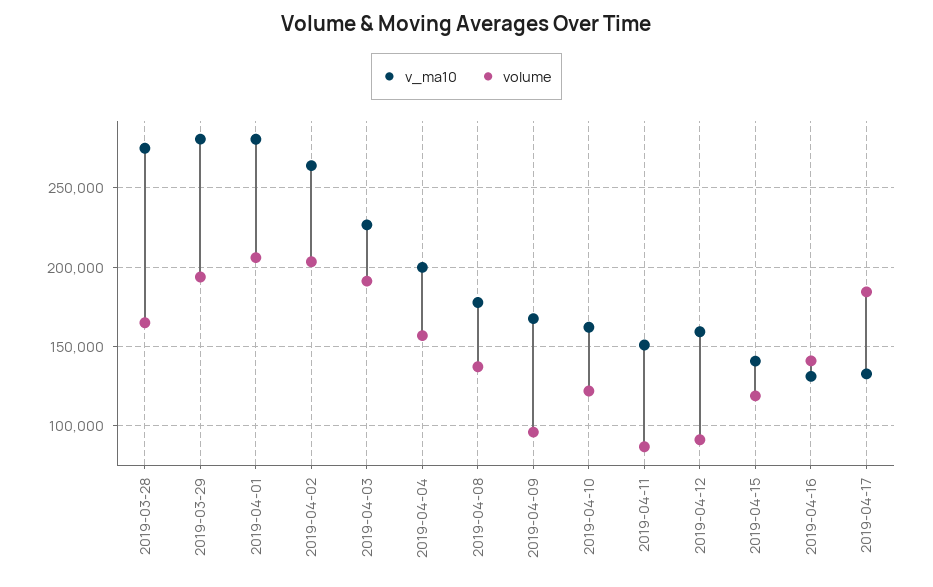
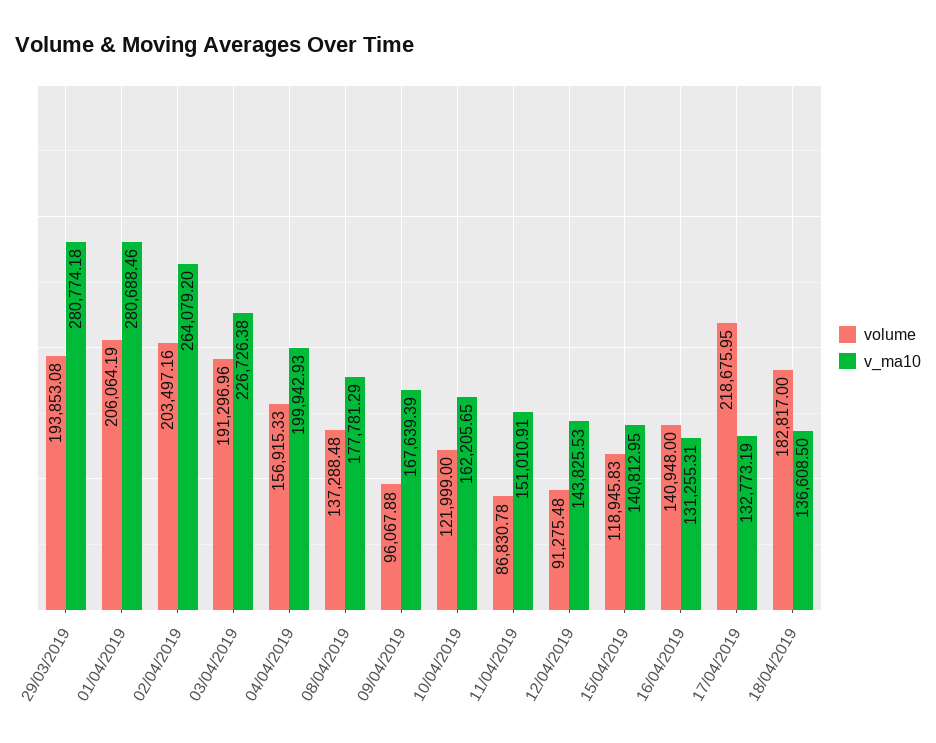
v_ma10, 2019-03-28: 275000 -> none
volume, 2019-03-28: 165000 -> none
v_ma10, 2019-04-12: 160000 -> 143825.53
volume, 2019-04-17: 185000 -> 218675.95
volume, 18/04/2019: none -> 182817
v_ma10, 18/04/2019: none -> 136608.5

